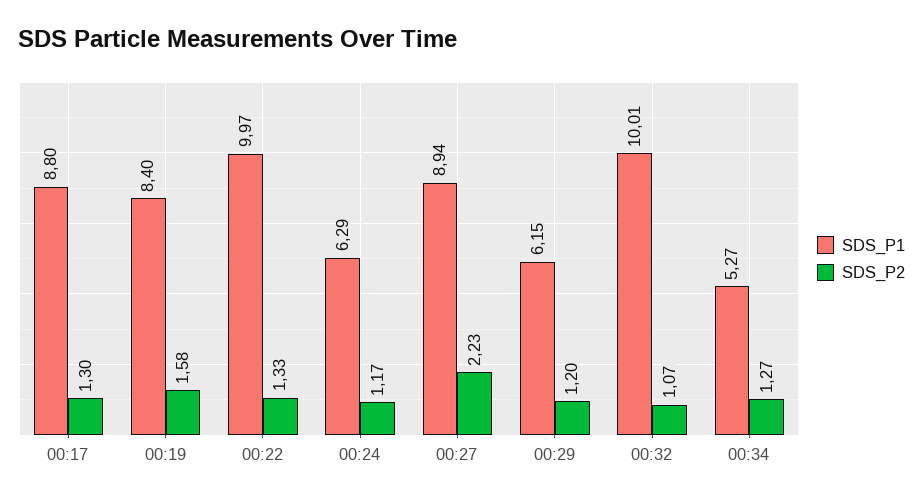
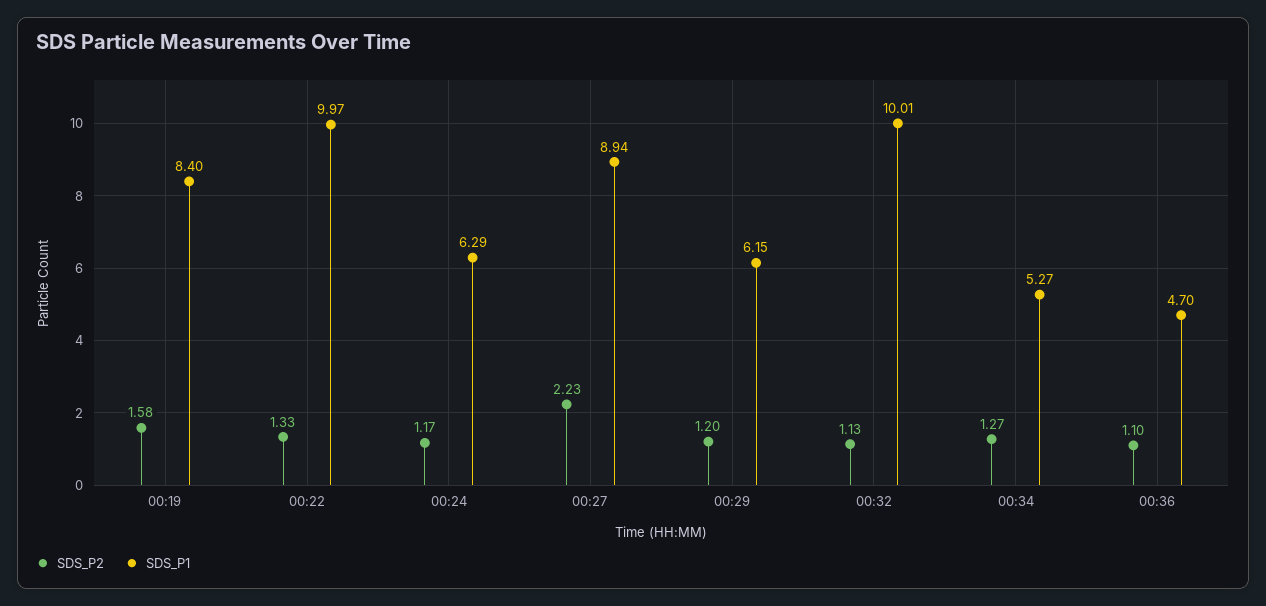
SDS_P1, 00:17: 8.8 -> none
SDS_P2, 00:17: 1.3 -> none
SDS_P2, 00:32: 1.07 -> 1.13
SDS_P2, 00:36: none -> 1.1
SDS_P1, 00:36: none -> 4.7

